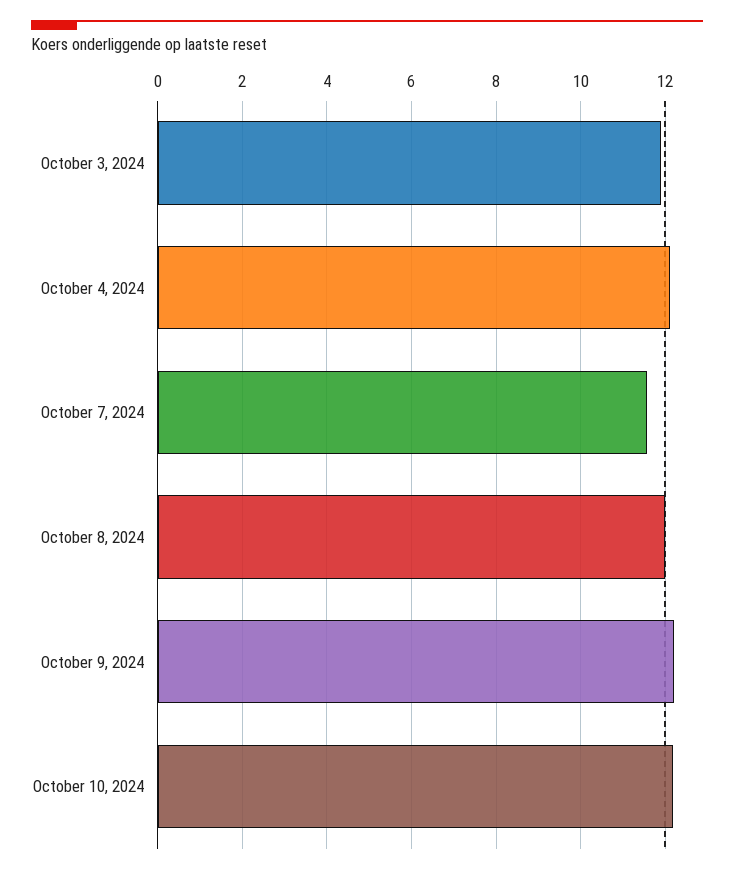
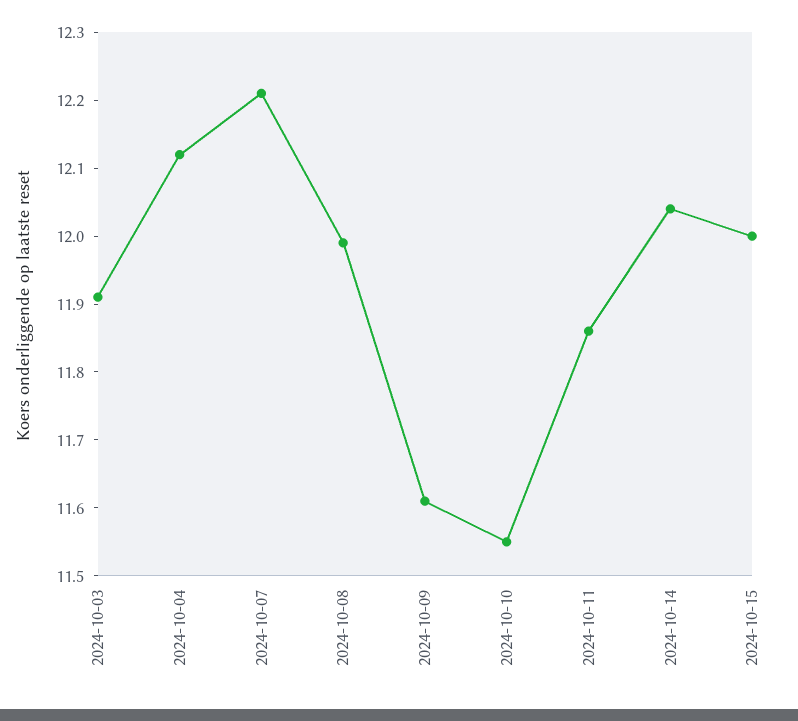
October 7, 2024: 11.6 -> 12.2
October 9, 2024: 12.2 -> 11.6
October 10, 2024: 12.2 -> 11.55
2024-10-11: none -> 11.85
2024-10-14: none -> 12.05
2024-10-15: none -> 12

